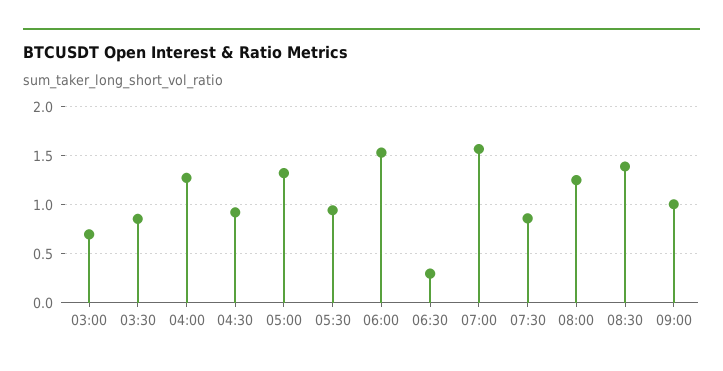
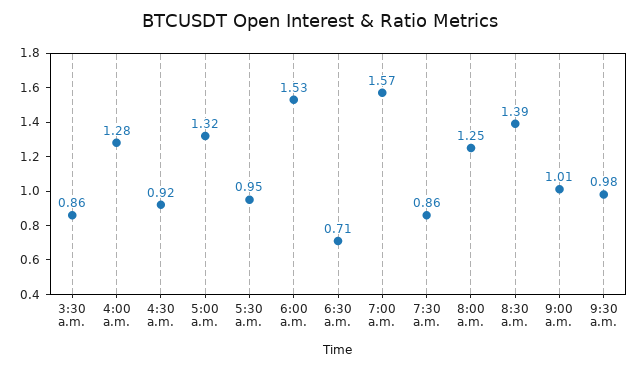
03:00: 0.7 -> none
06:30: 0.3 -> 0.71
9:30 a.m.: none -> 0.98

